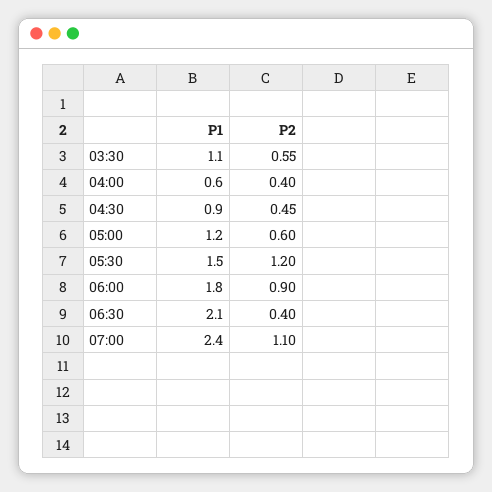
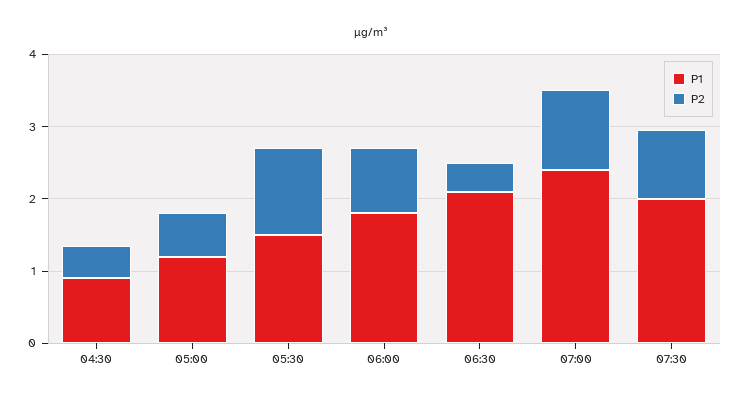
P1, 03:30: 1.1 -> none
P2, 03:30: 0.55 -> none
P1, 04:00: 0.6 -> none
P2, 04:00: 0.4 -> none
P1, 07:30: none -> 2
P2, 07:30: none -> 1

